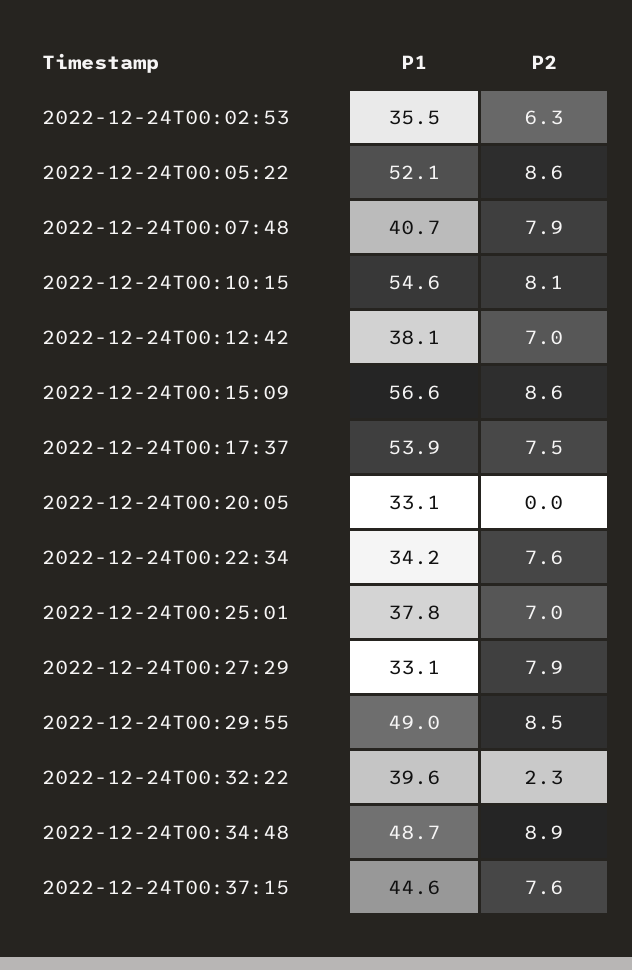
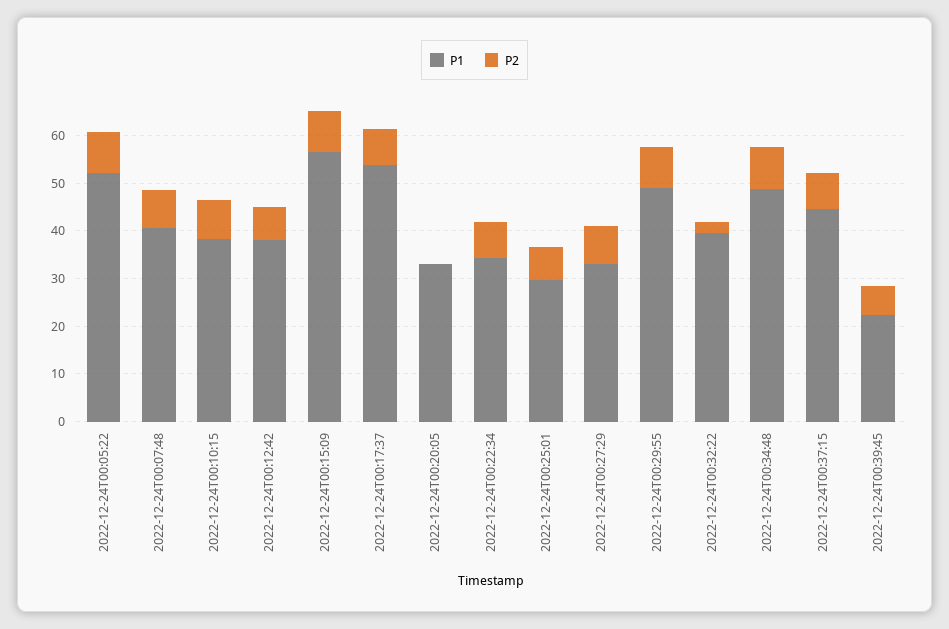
P1, 2022-12-24T00:02:53: 35.5 -> none
P2, 2022-12-24T00:02:53: 6.3 -> none
P1, 2022-12-24T00:10:15: 54.6 -> 38
P1, 2022-12-24T00:25:01: 37.8 -> 30
P1, 2022-12-24T00:39:45: none -> 22
P2, 2022-12-24T00:39:45: none -> 6

